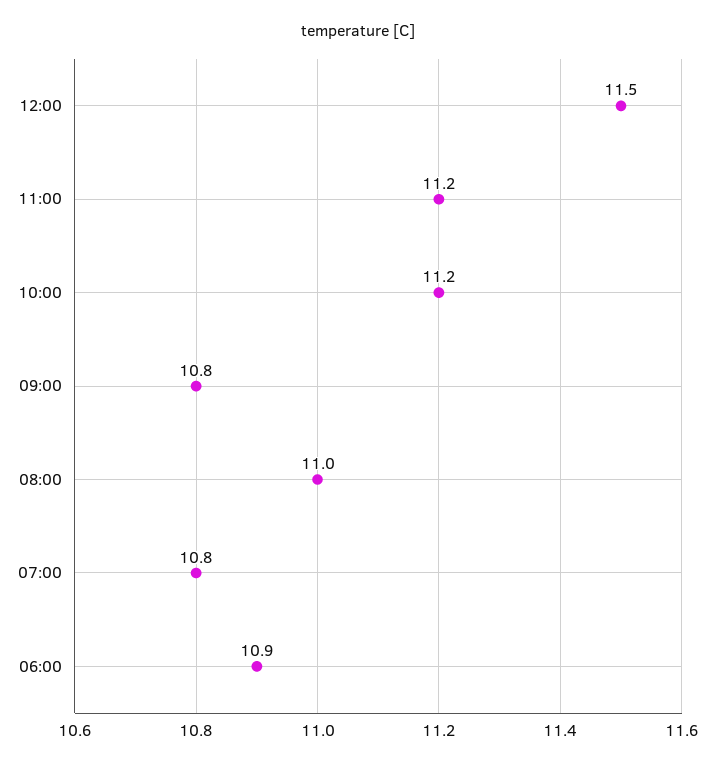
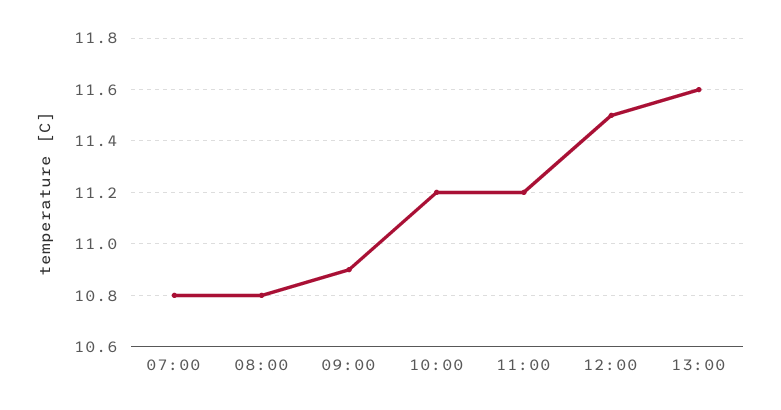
09:00: 10.8 -> 10.9
08:00: 11 -> 10.8
06:00: 10.9 -> none
13:00: none -> 11.6

